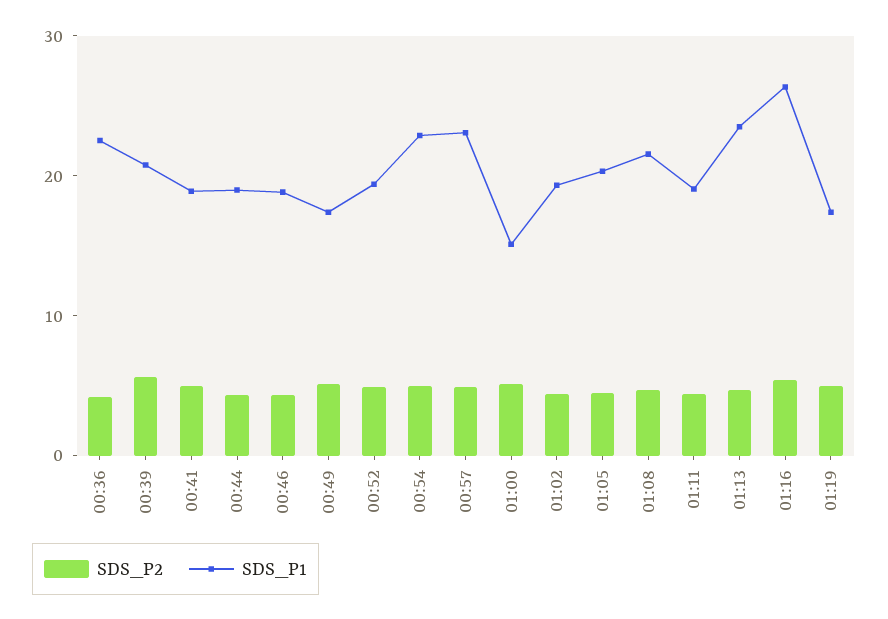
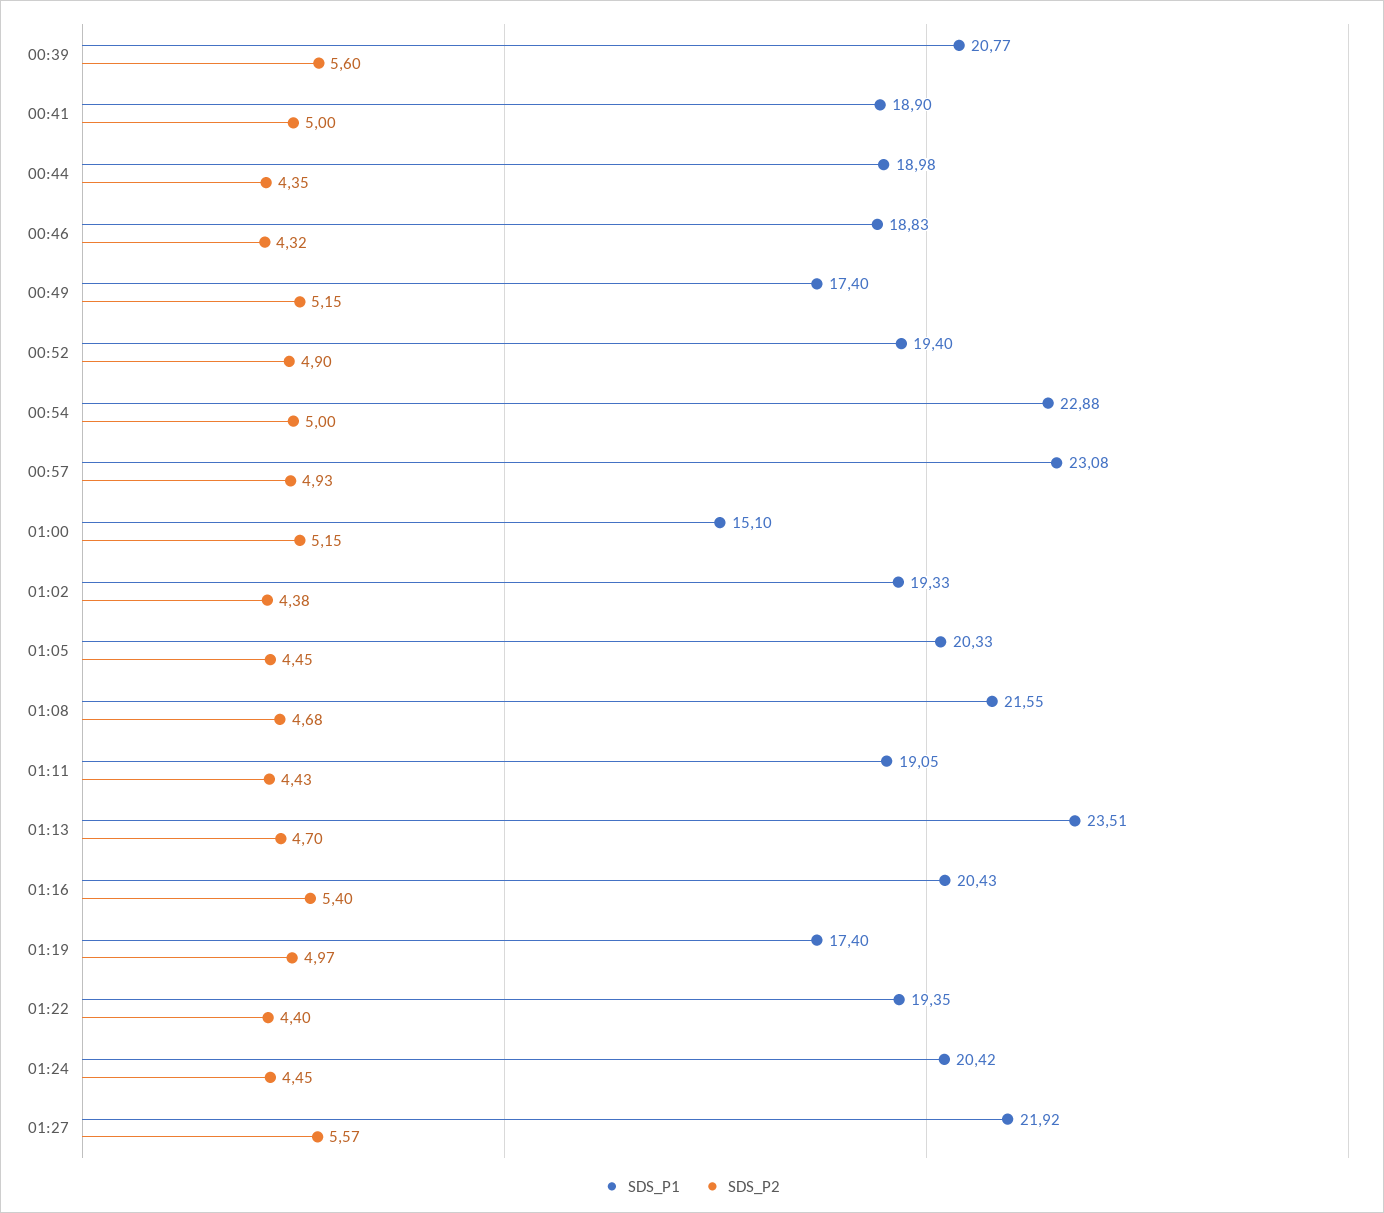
SDS_P2, 00:36: 4 -> none
SDS_P1, 00:36: 22 -> none
SDS_P1, 01:16: 26 -> 20.43
SDS_P1, 01:22: none -> 19.35
SDS_P2, 01:22: none -> 4.4
SDS_P1, 01:24: none -> 20.42
SDS_P2, 01:24: none -> 4.45
SDS_P1, 01:27: none -> 21.92
SDS_P2, 01:27: none -> 5.57

